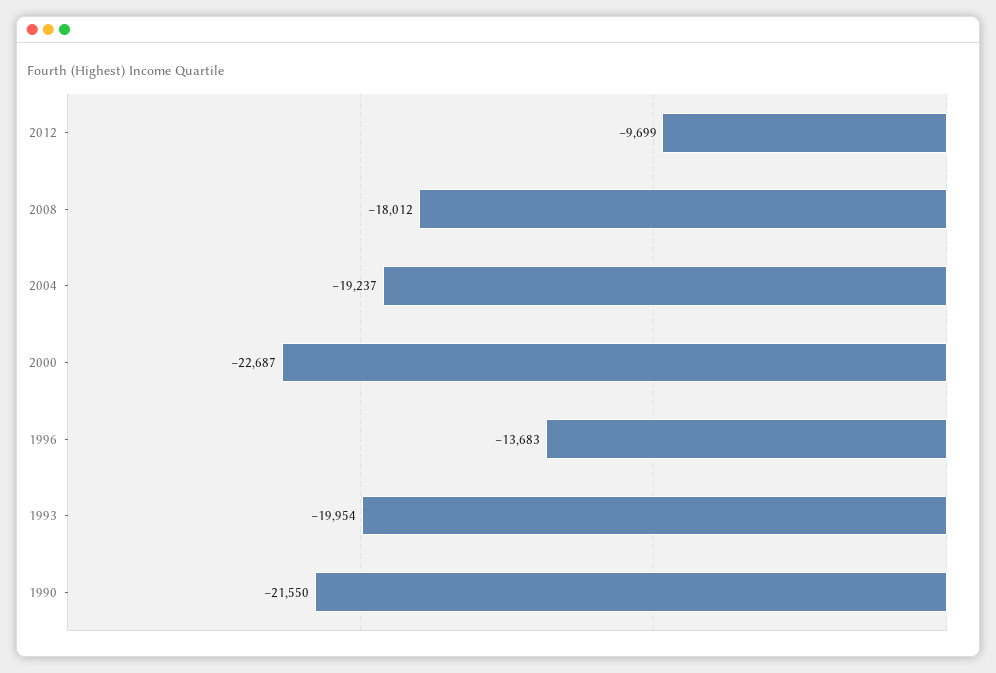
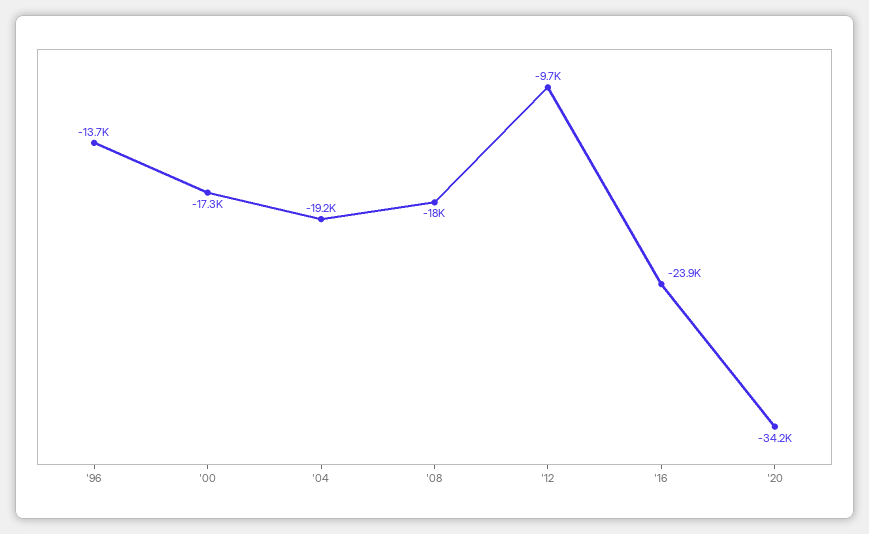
2000: -22687 -> -17300
1993: -19954 -> none
1990: -21550 -> none
'16: none -> -23900
'20: none -> -34200

